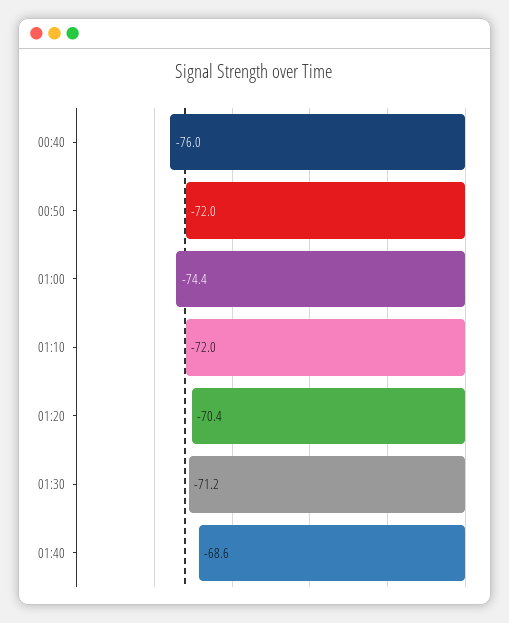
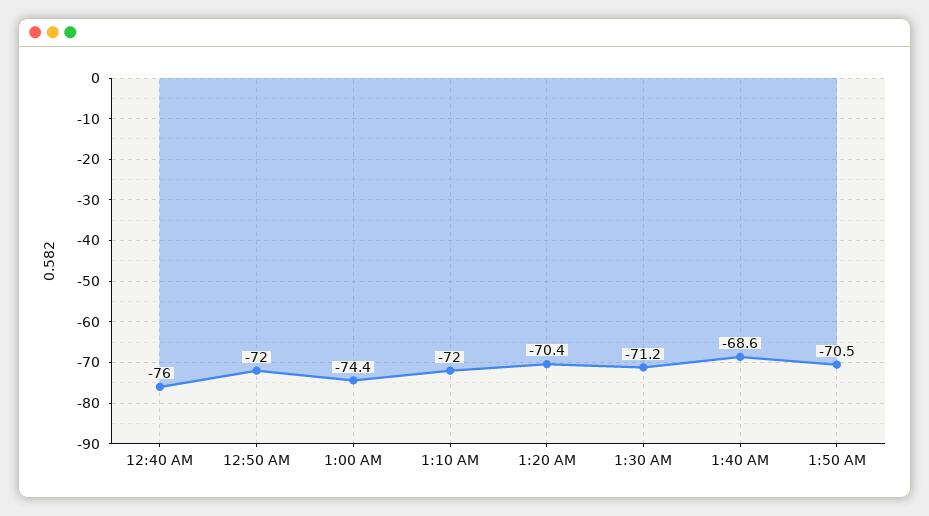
1:50 AM: none -> -70.5

